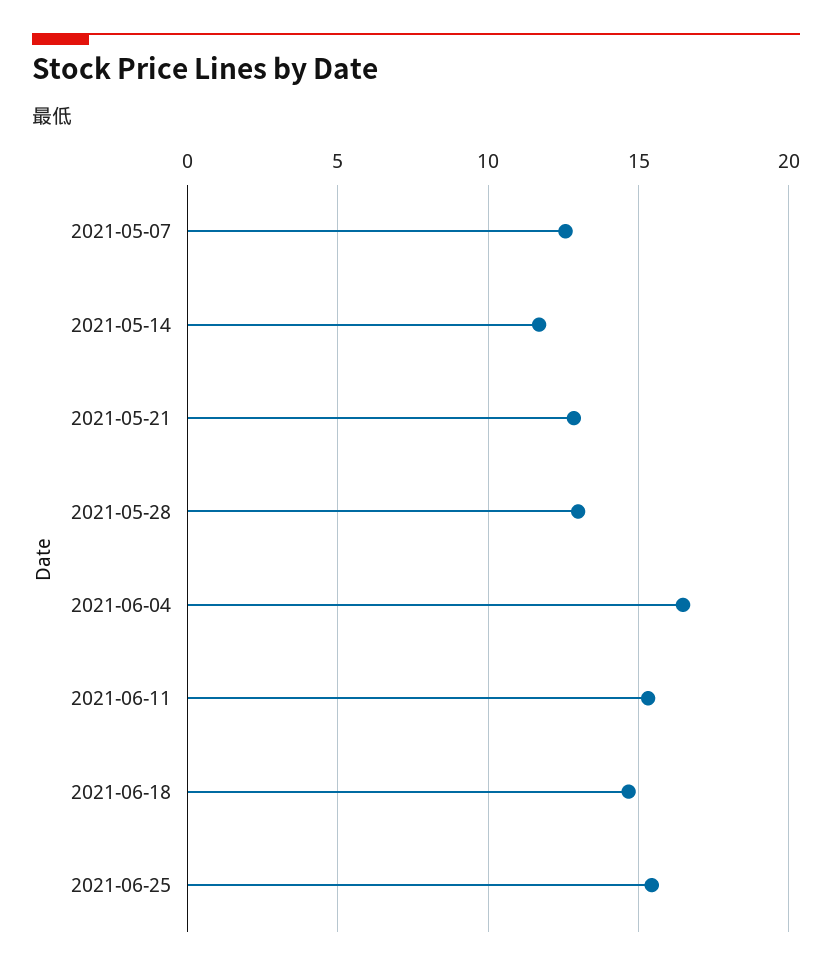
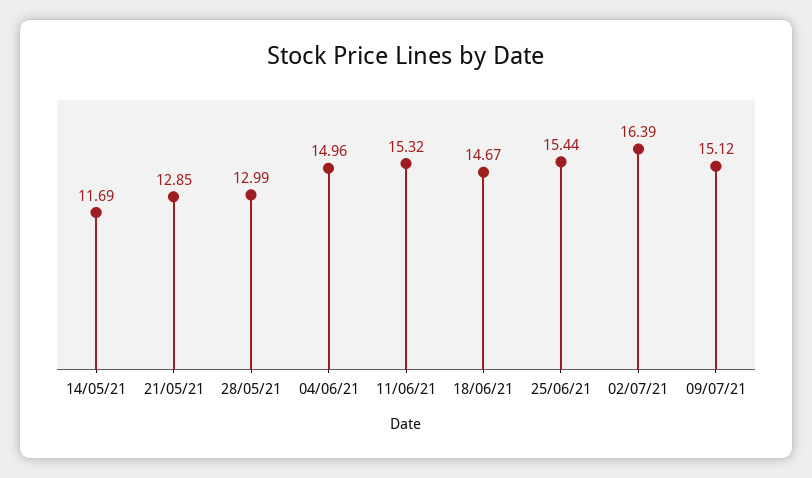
2021-05-07: 12.5 -> none
2021-06-04: 16.5 -> 14.96
02/07/21: none -> 16.39
09/07/21: none -> 15.12

